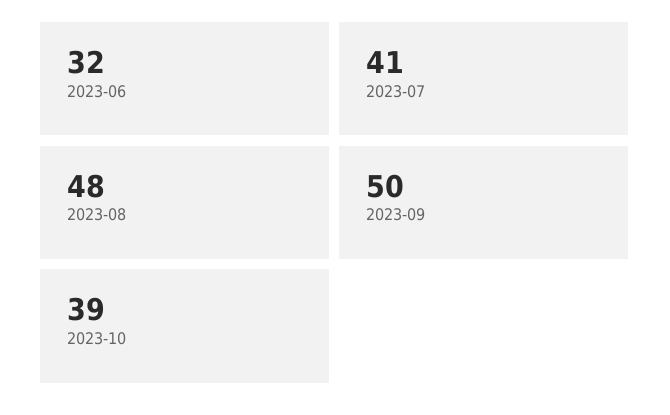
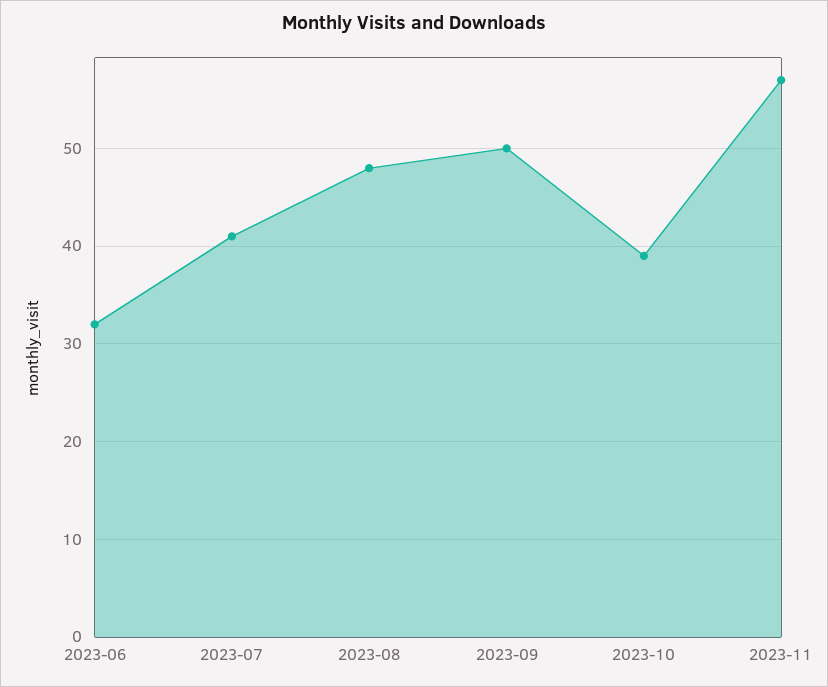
2023-11: none -> 57

